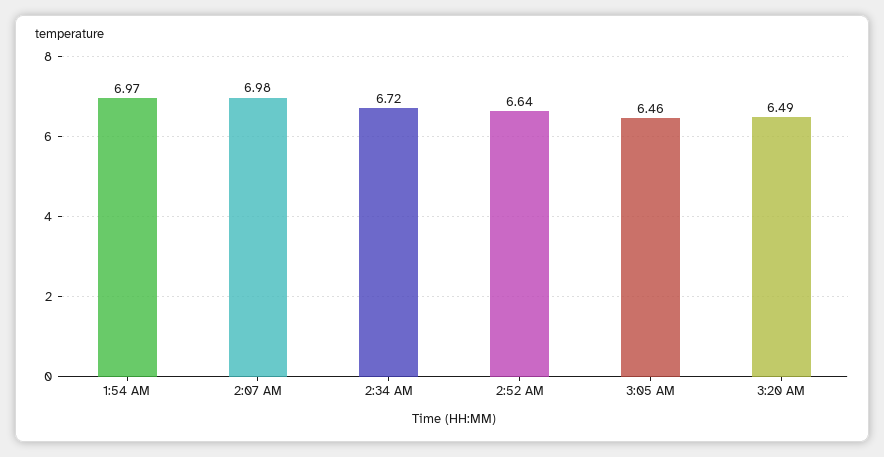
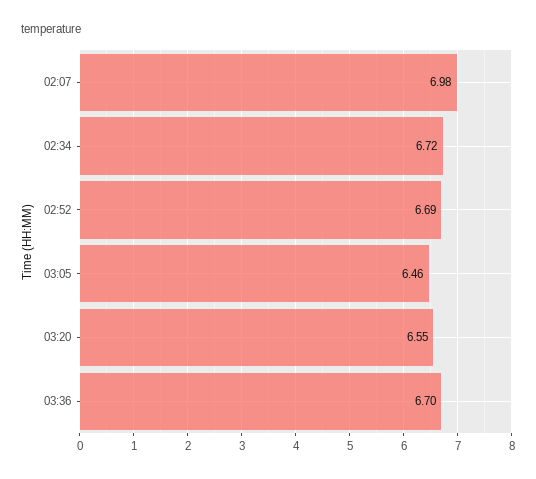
1:54 AM: 6.97 -> none
2:52 AM: 6.64 -> 6.69
3:20 AM: 6.49 -> 6.55
03:36: none -> 6.7

